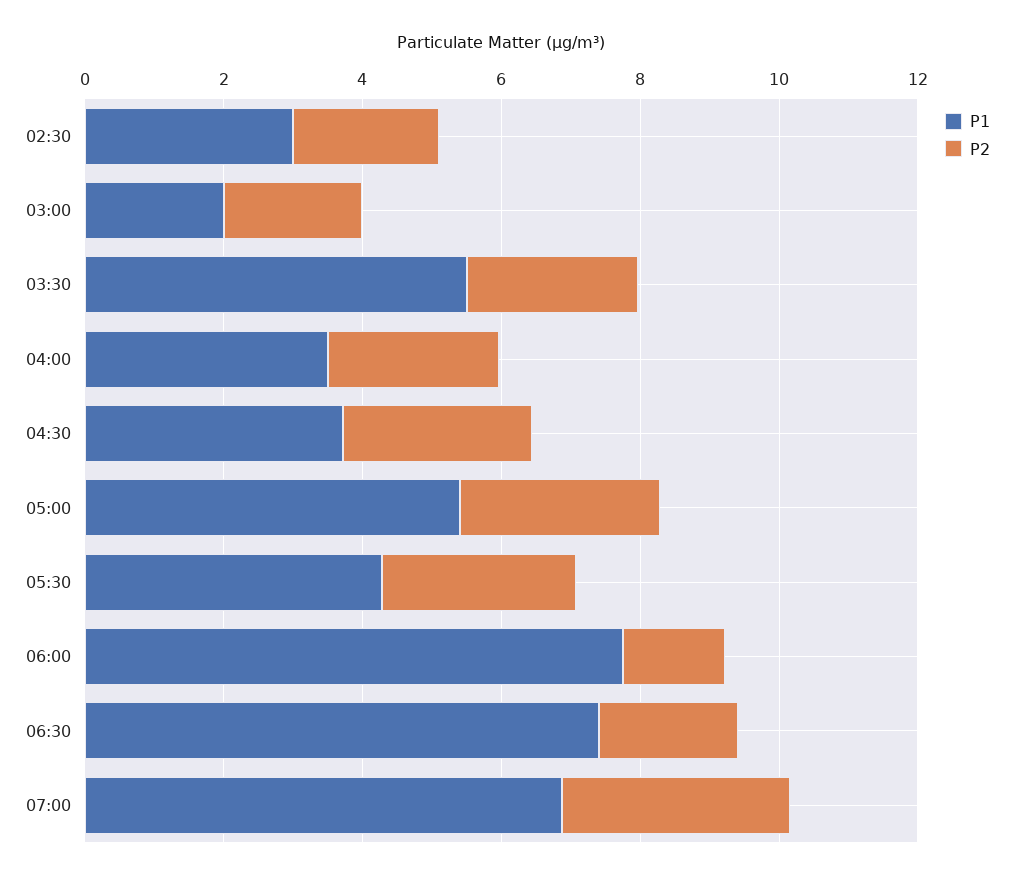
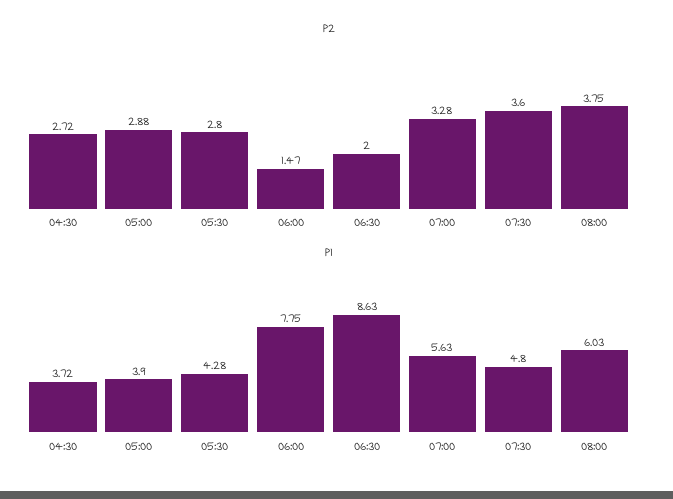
P1, 02:30: 3 -> none
P2, 02:30: 2 -> none
P1, 03:00: 2 -> none
P2, 03:00: 2 -> none
P1, 03:30: 5.5 -> none
P2, 03:30: 2.5 -> none
P1, 04:00: 3.5 -> none
P2, 04:00: 2.5 -> none
P1, 05:00: 5.5 -> 3.9
P1, 06:30: 7.5 -> 8.63
P1, 07:00: 7 -> 5.63
P2, 07:30: none -> 3.6
P2, 08:00: none -> 3.75
P1, 07:30: none -> 4.8
P1, 08:00: none -> 6.03

